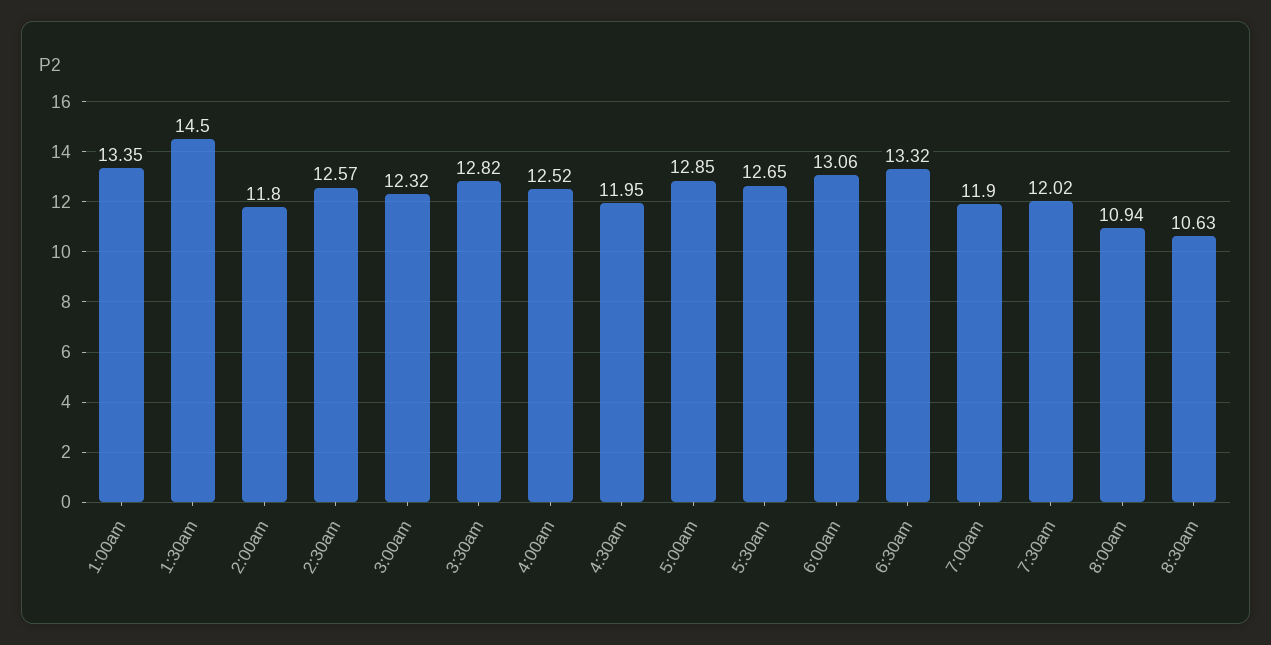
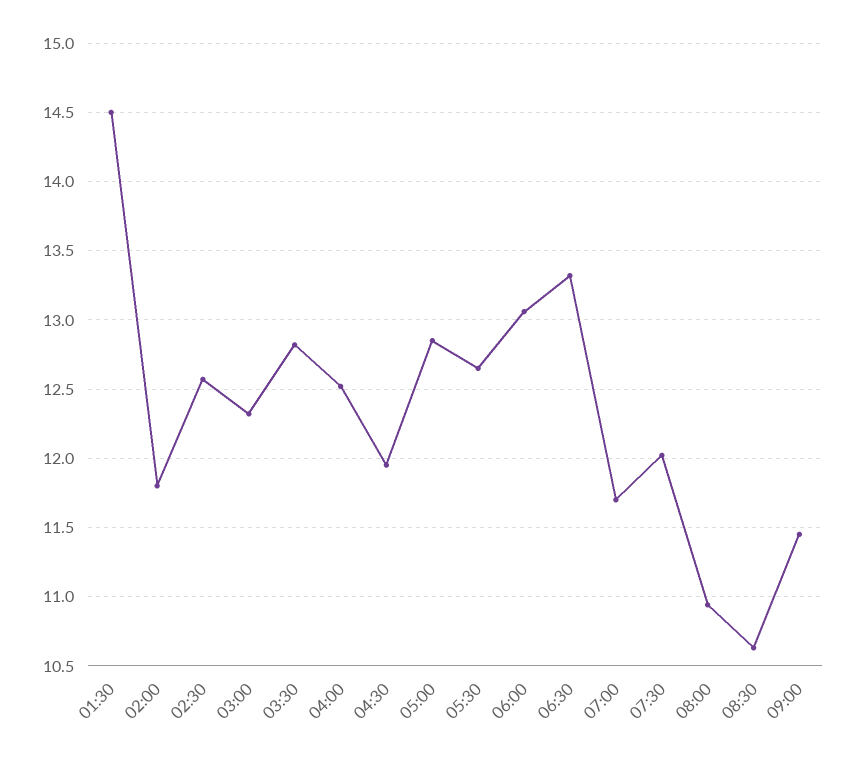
1:00am: 13.35 -> none
7:00am: 11.9 -> 11.7
09:00: none -> 11.45

